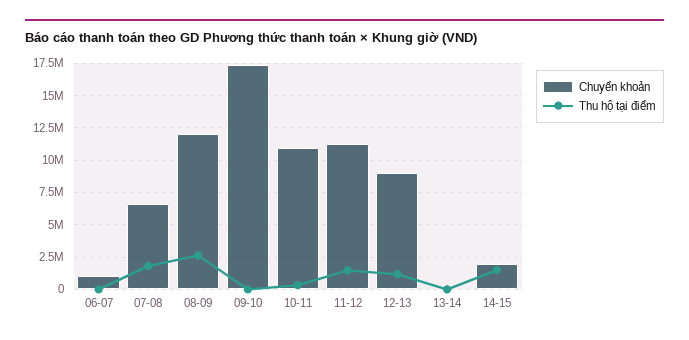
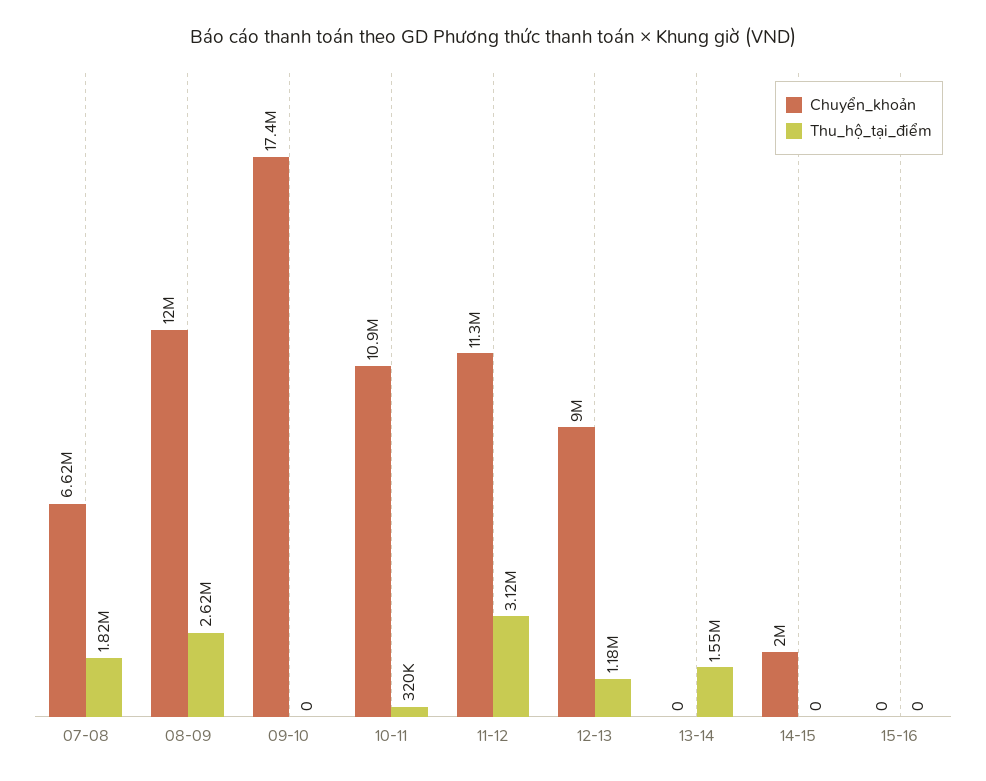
Chuyển khoản, 06-07: 1000000 -> none
Thu hộ tại điểm, 06-07: 0 -> none
Thu hộ tại điểm, 11-12: 1500000 -> 3120000
Thu hộ tại điểm, 13-14: 0 -> 1550000
Thu hộ tại điểm, 14-15: 1500000 -> 0
Chuyển khoản, 15-16: none -> 0
Thu hộ tại điểm, 15-16: none -> 0

